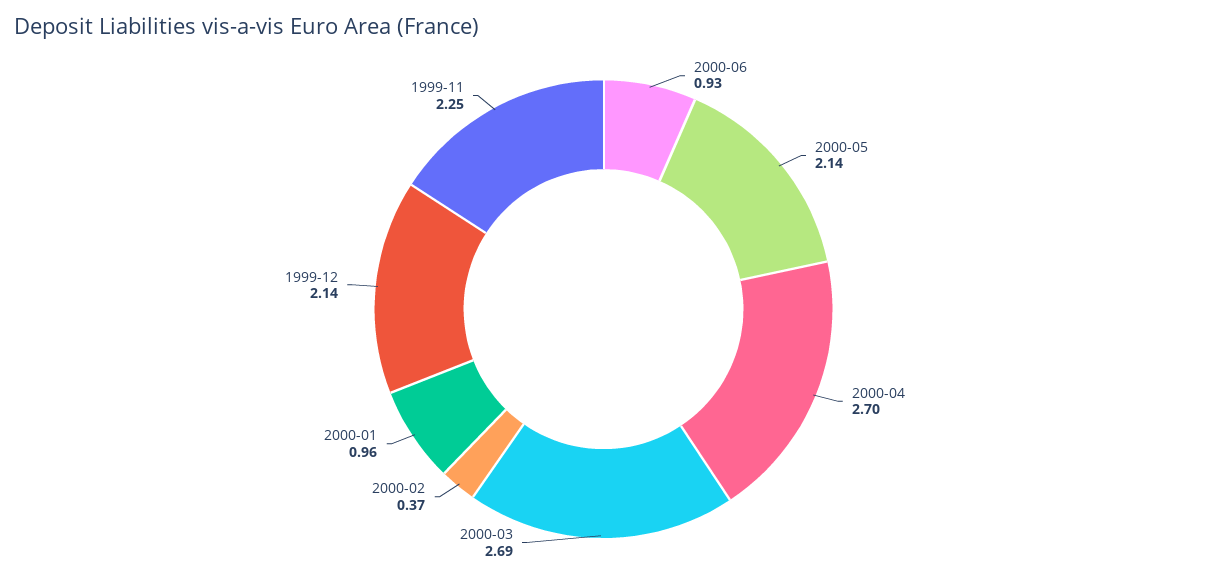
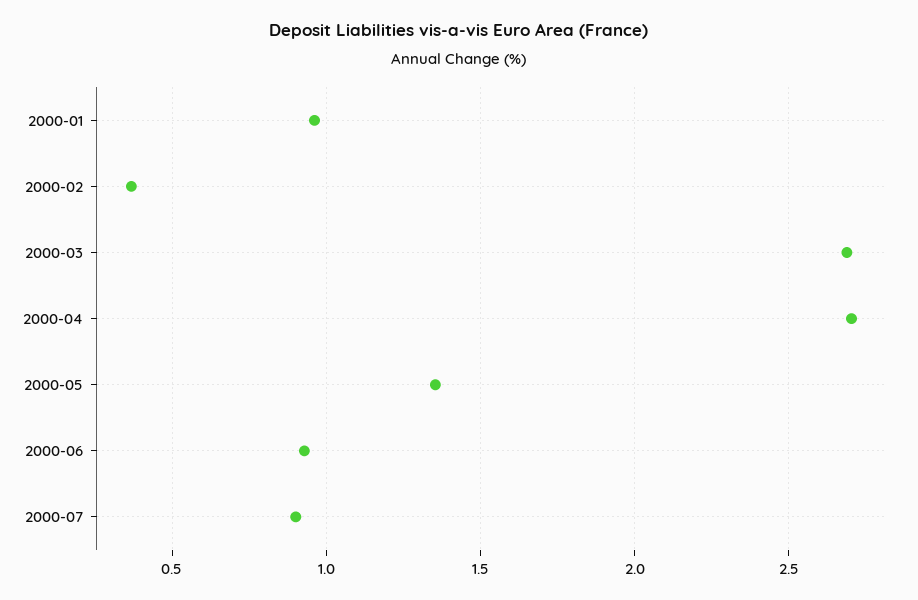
2000-05: 2.14 -> 1.35
1999-12: 2.14 -> none
1999-11: 2.25 -> none
2000-07: none -> 0.9

